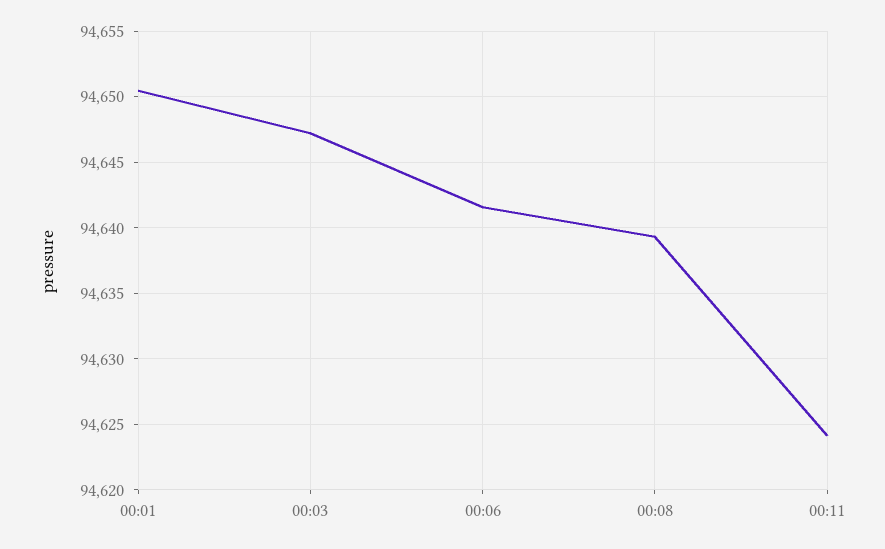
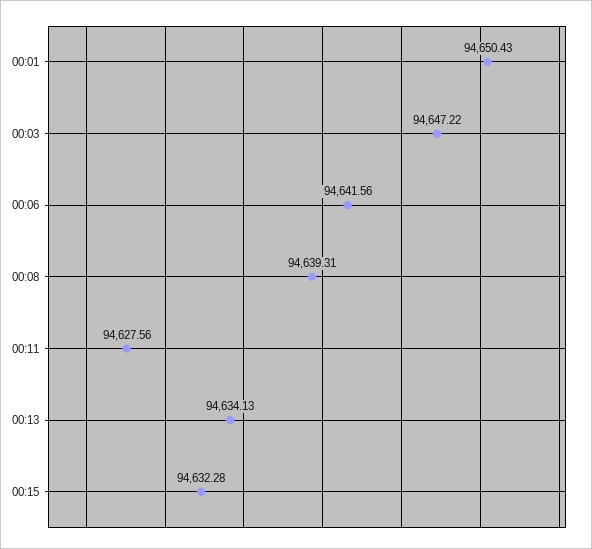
00:11: 94624 -> 94627.56
00:13: none -> 94634.13
00:15: none -> 94632.28

